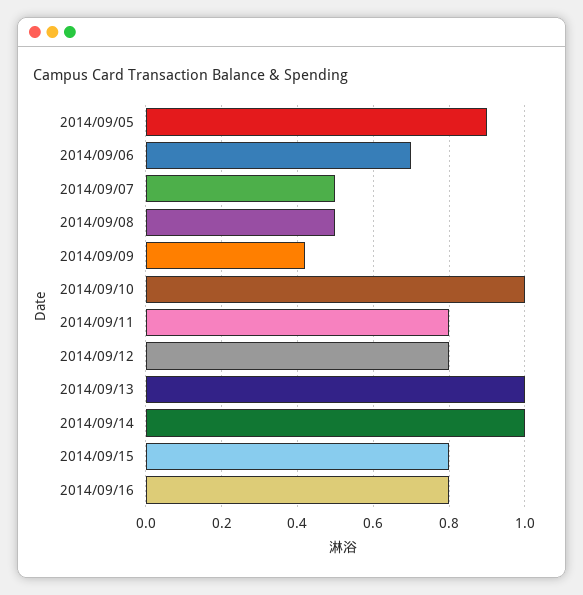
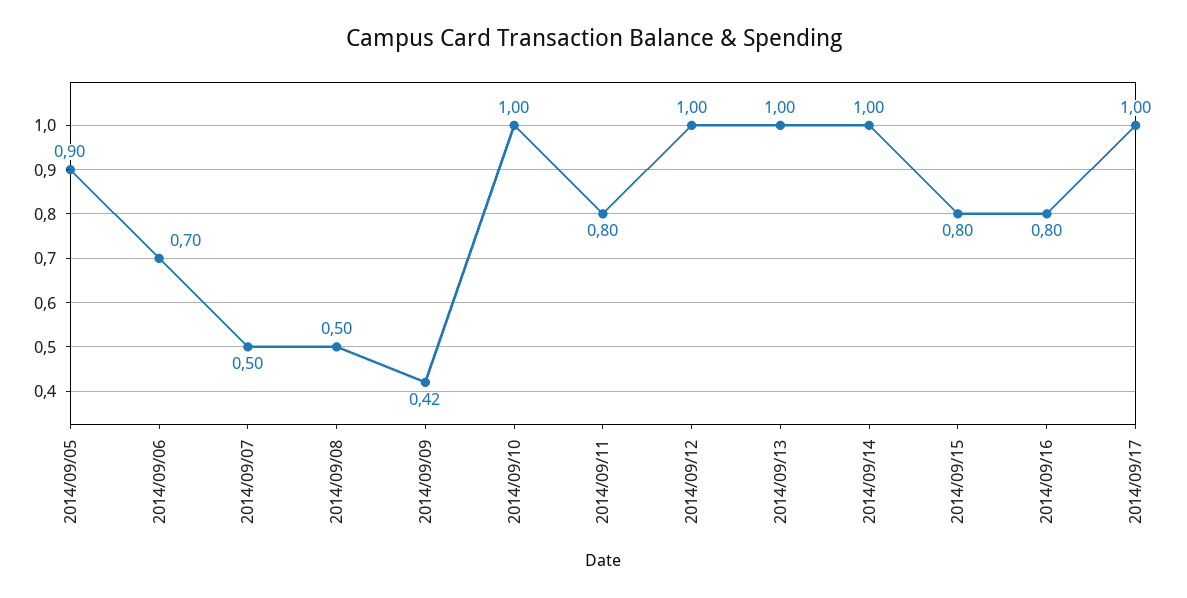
2014/09/12: 0.8 -> 1
2014/09/17: none -> 1

